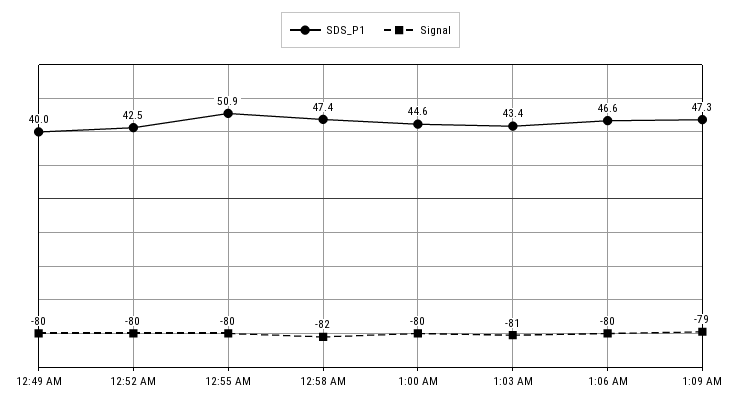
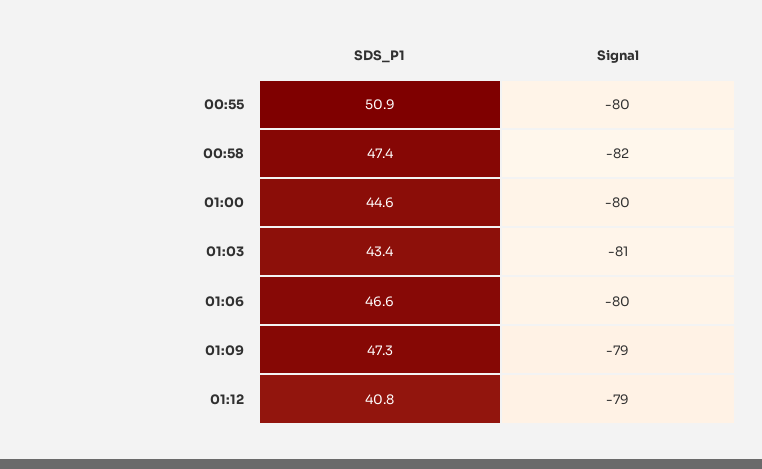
SDS_P1, 12:49 AM: 40 -> none
Signal, 12:49 AM: -80 -> none
SDS_P1, 12:52 AM: 42.5 -> none
Signal, 12:52 AM: -80 -> none
SDS_P1, 01:12: none -> 40.8
Signal, 01:12: none -> -79

